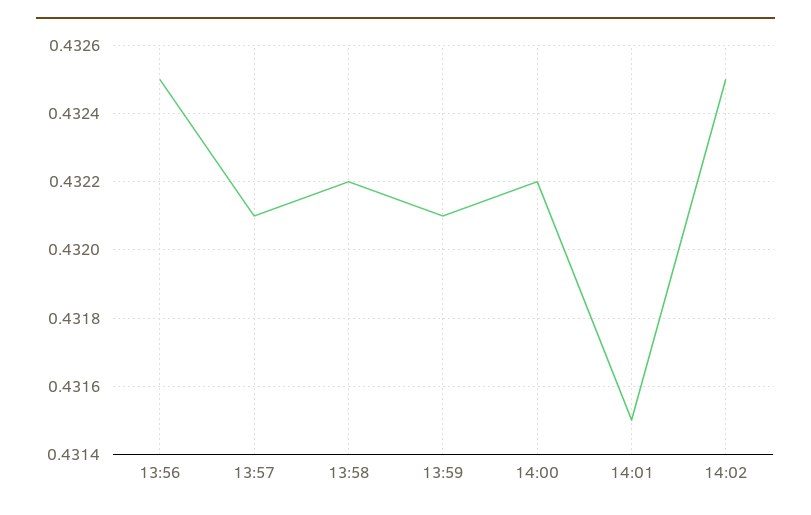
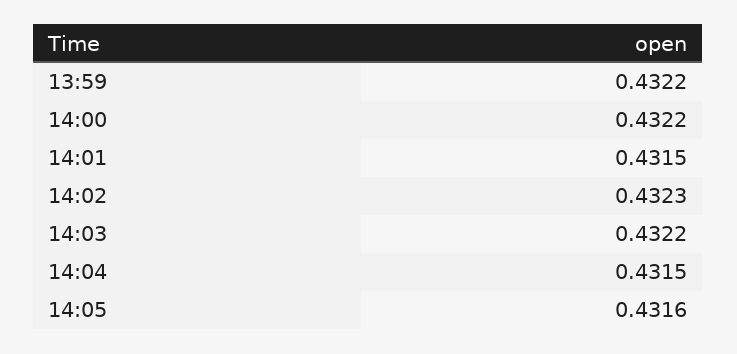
13:56: 0.4325 -> none
13:57: 0.4321 -> none
13:58: 0.4322 -> none
13:59: 0.4321 -> 0.4322
14:02: 0.4325 -> 0.4323
14:03: none -> 0.4322
14:04: none -> 0.4315
14:05: none -> 0.4316

